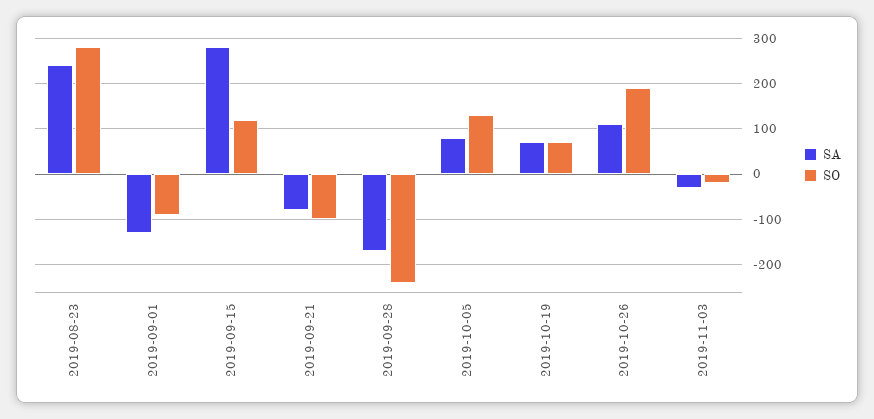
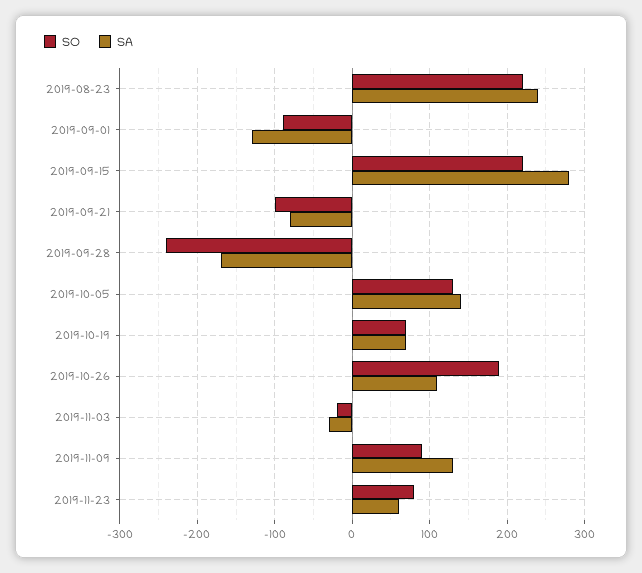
SO, 2019-08-23: 280 -> 220
SO, 2019-09-15: 120 -> 220
SA, 2019-10-05: 80 -> 140
SO, 2019-11-09: none -> 90
SA, 2019-11-09: none -> 130
SO, 2019-11-23: none -> 80
SA, 2019-11-23: none -> 60

